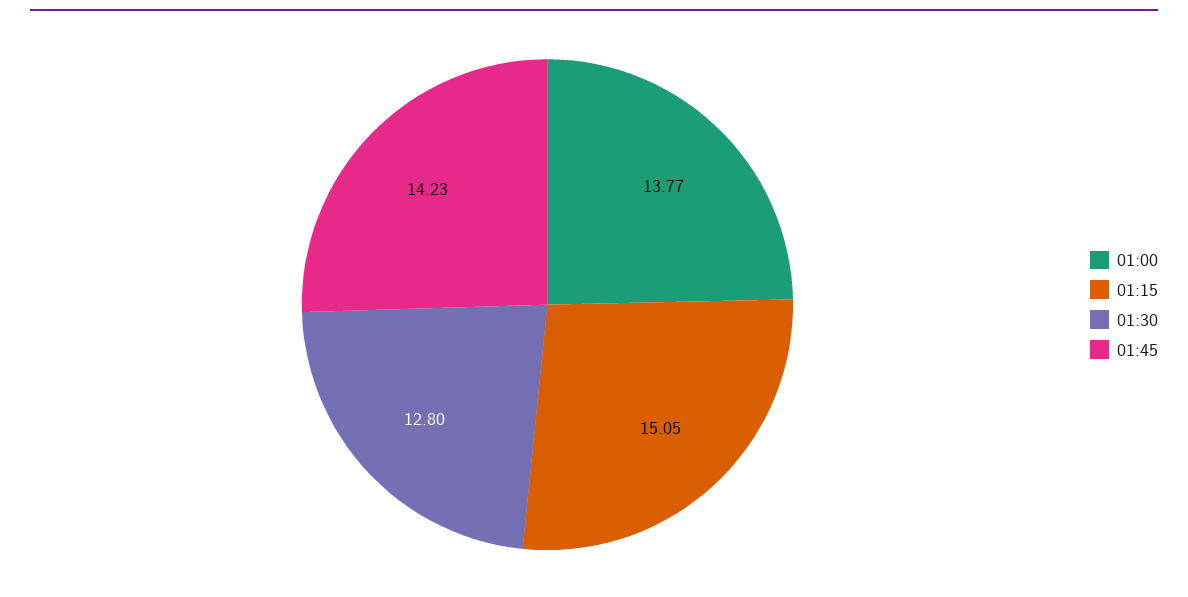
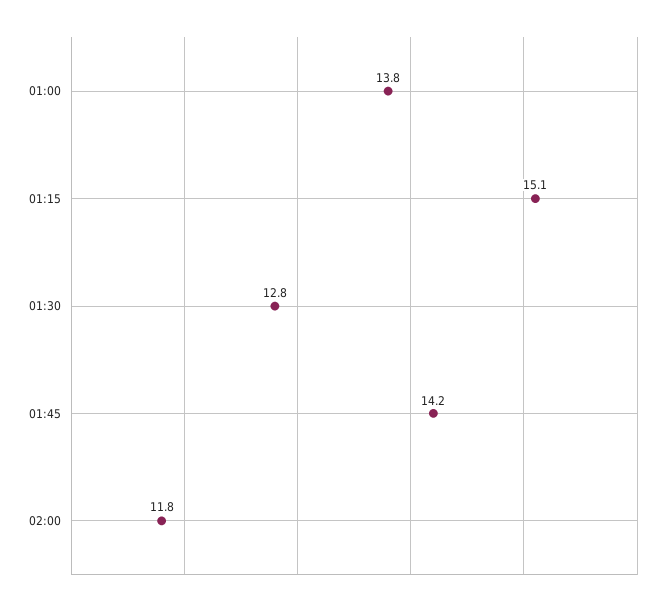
02:00: none -> 11.8

